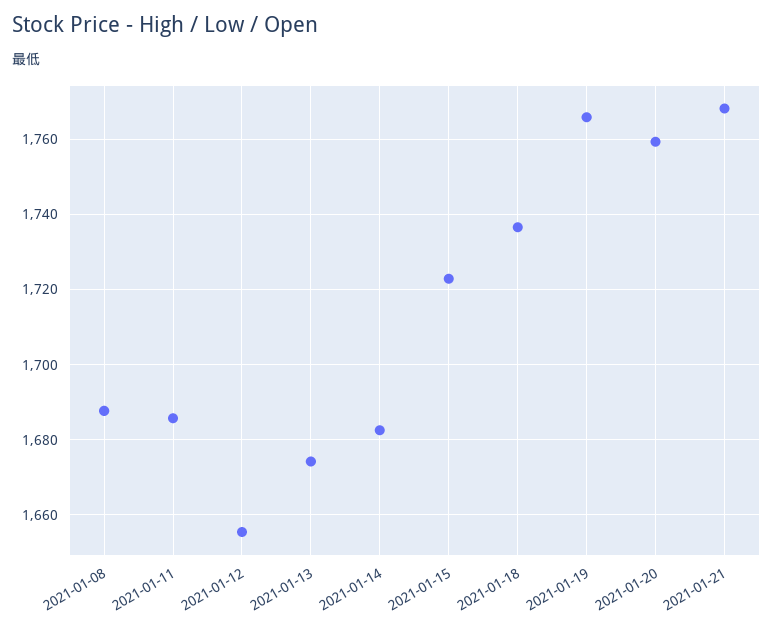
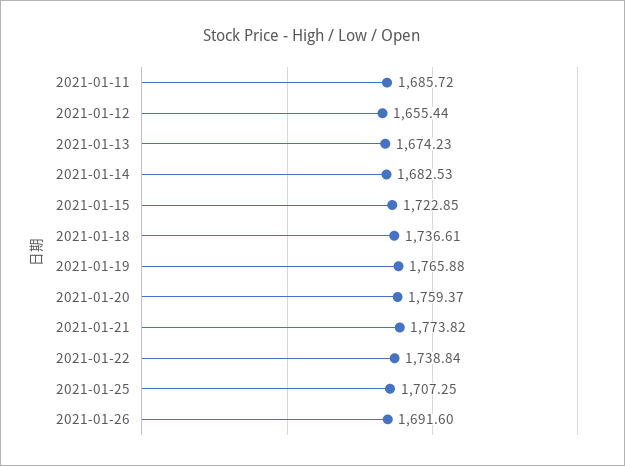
2021-01-08: 1688 -> none
2021-01-21: 1768 -> 1773.82
2021-01-22: none -> 1738.84
2021-01-25: none -> 1707.25
2021-01-26: none -> 1691.6

